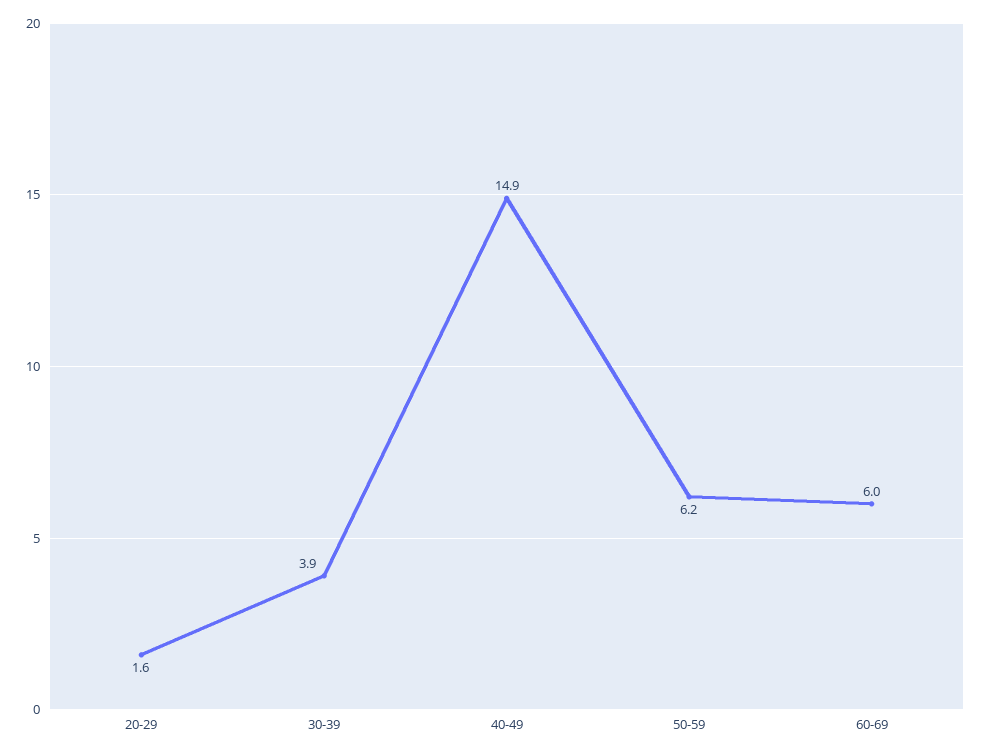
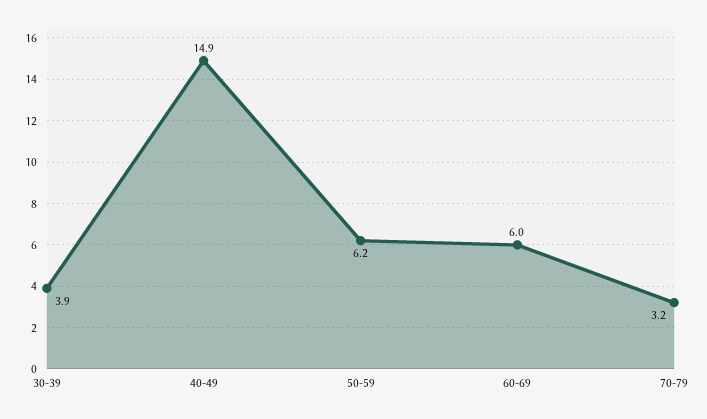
20-29: 1.6 -> none
70-79: none -> 3.2

